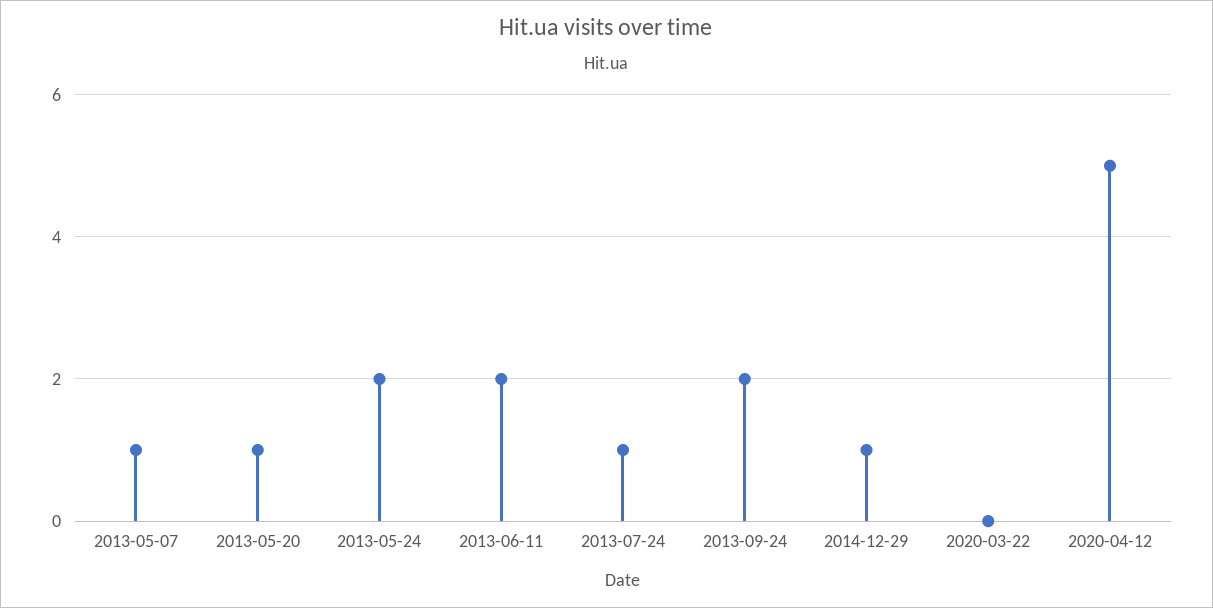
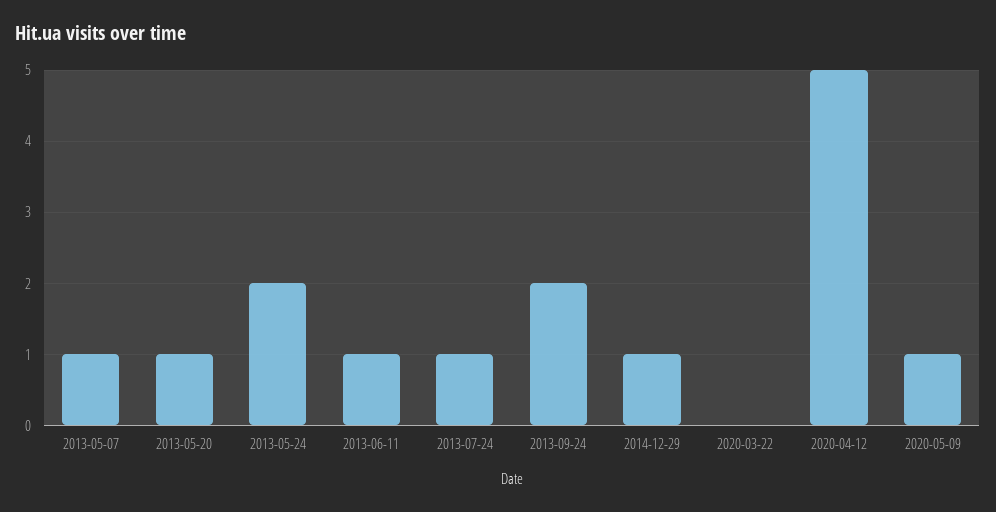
2013-06-11: 2 -> 1
2020-05-09: none -> 1

